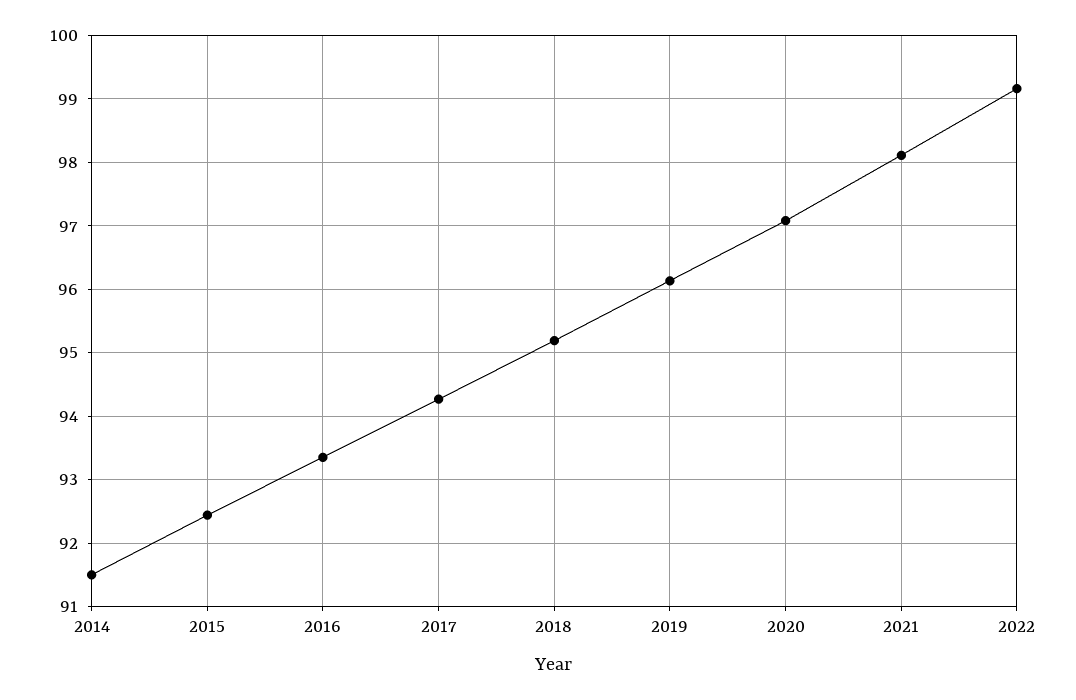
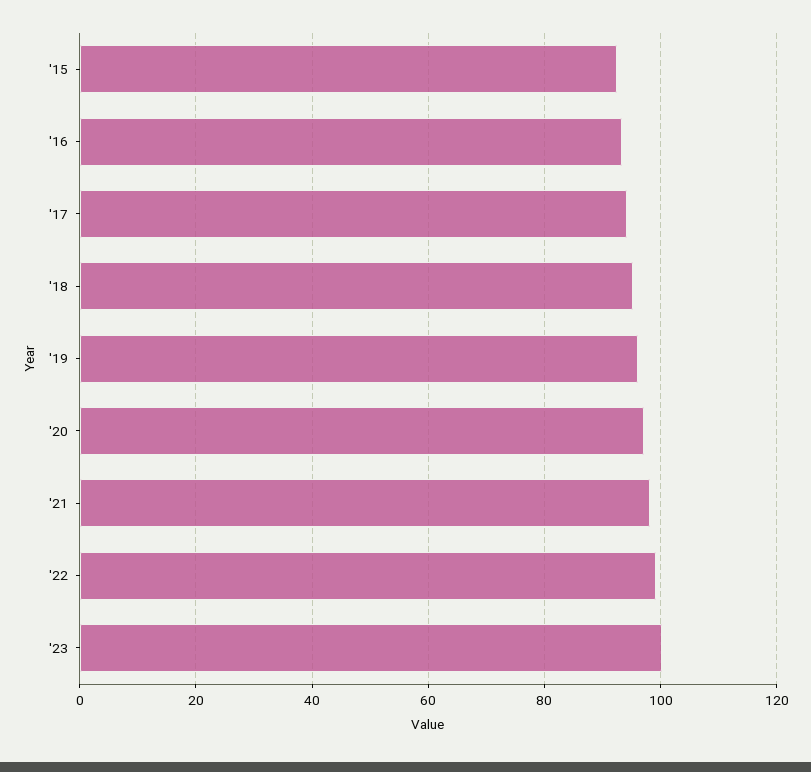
2014: 91.5 -> none
'23: none -> 100

